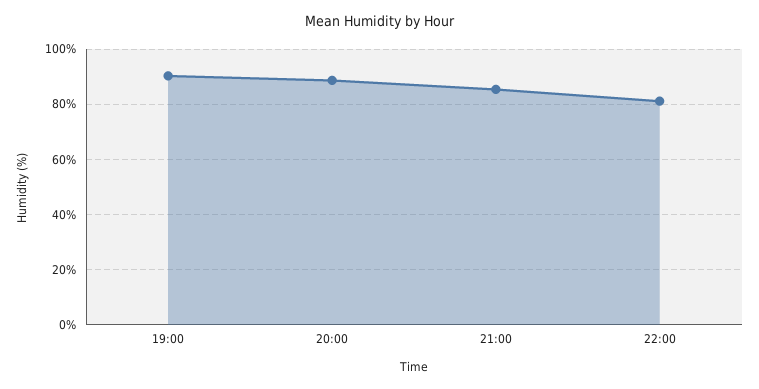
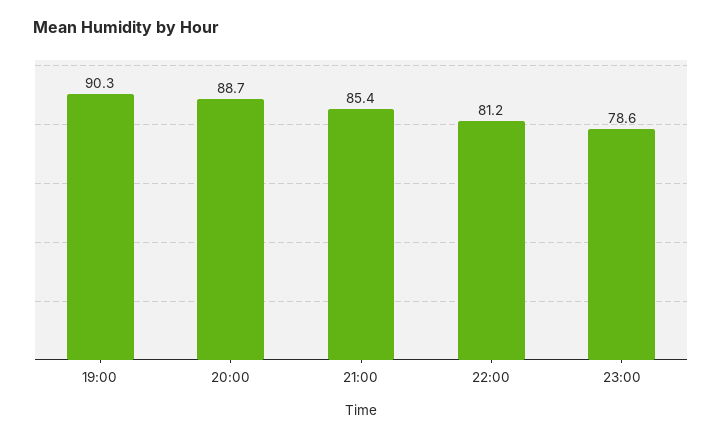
23:00: none -> 78.6

